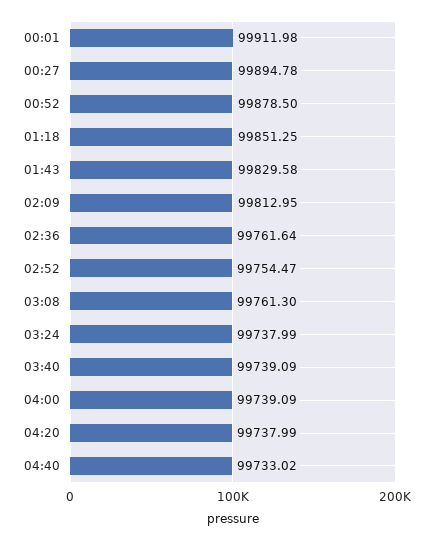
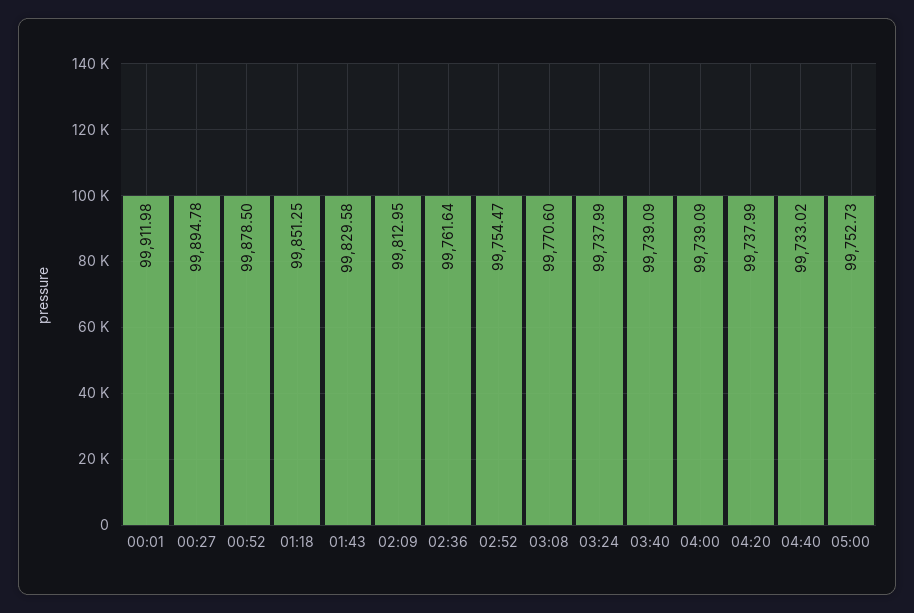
03:08: 99761.3 -> 99770.6
05:00: none -> 99752.73

